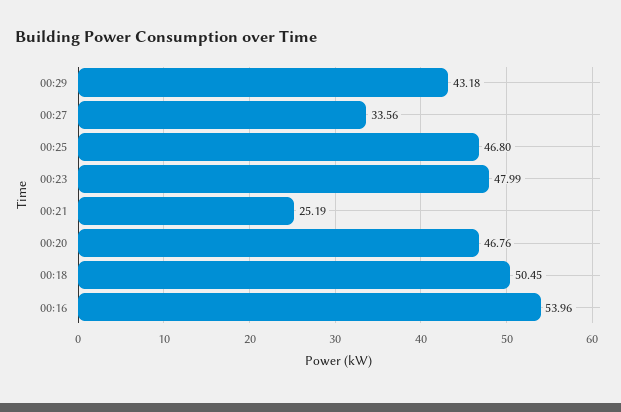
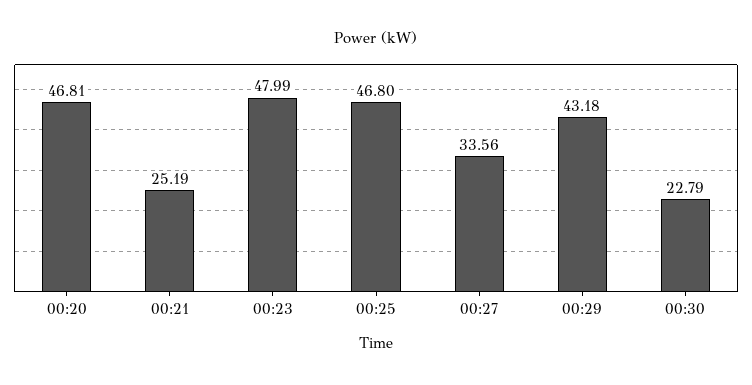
00:20: 46.76 -> 46.81
00:18: 50.45 -> none
00:16: 53.96 -> none
00:30: none -> 22.79

